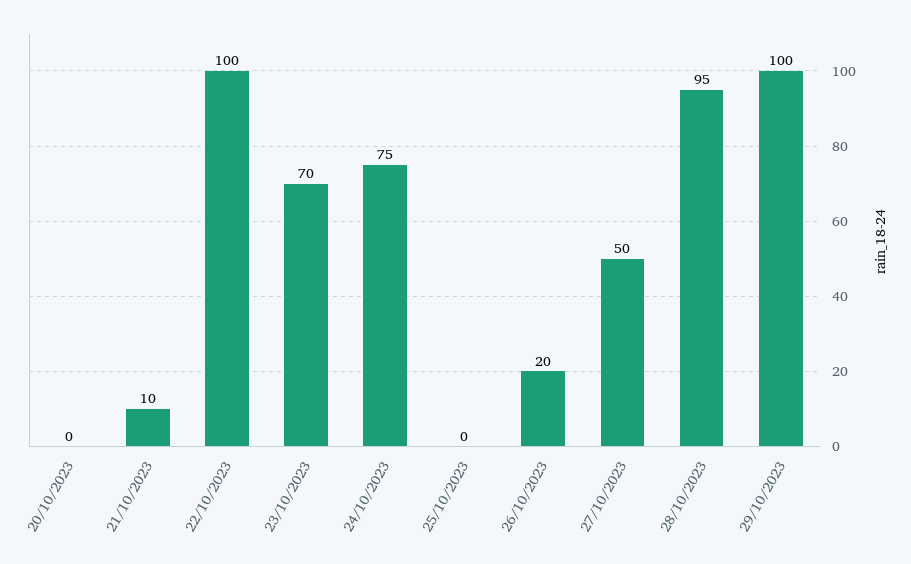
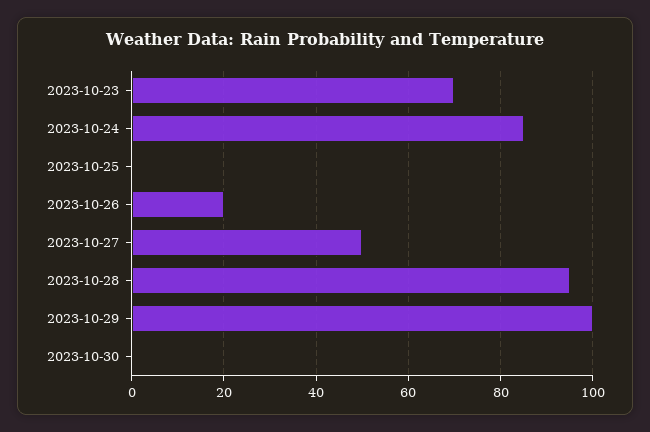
20/10/2023: 0 -> none
21/10/2023: 10 -> none
22/10/2023: 100 -> none
24/10/2023: 75 -> 85
2023-10-30: none -> 0

